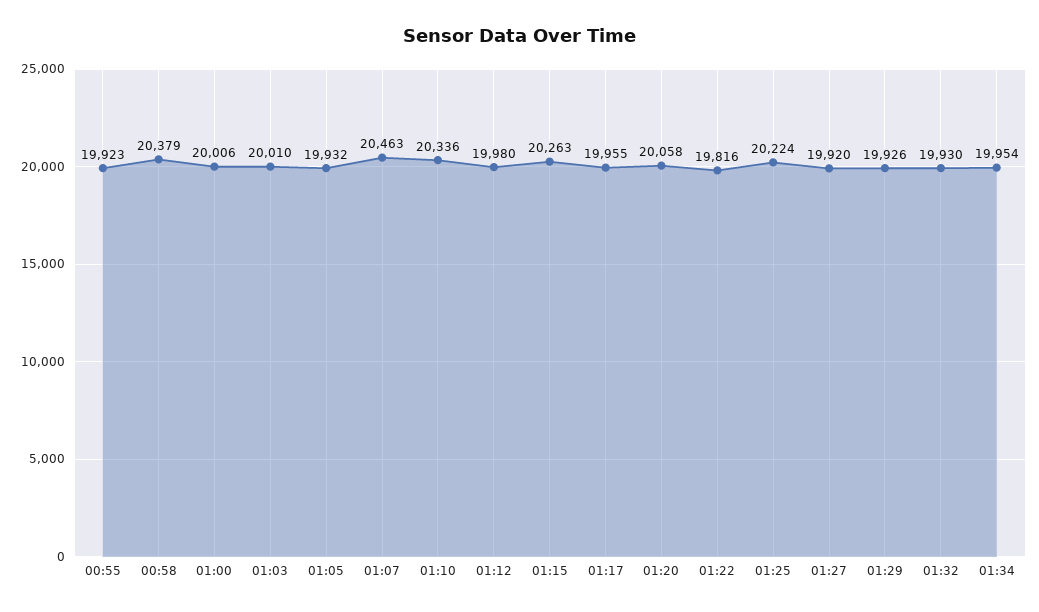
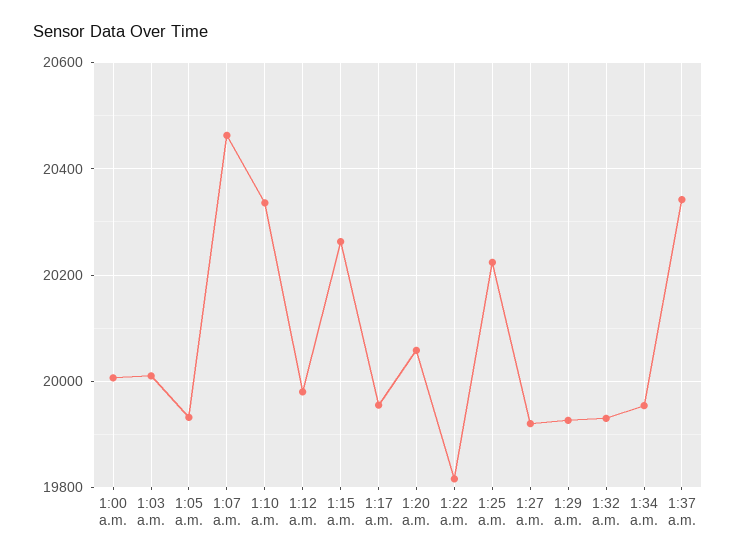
00:55: 19923 -> none
00:58: 20379 -> none
1:37 a.m.: none -> 20340

